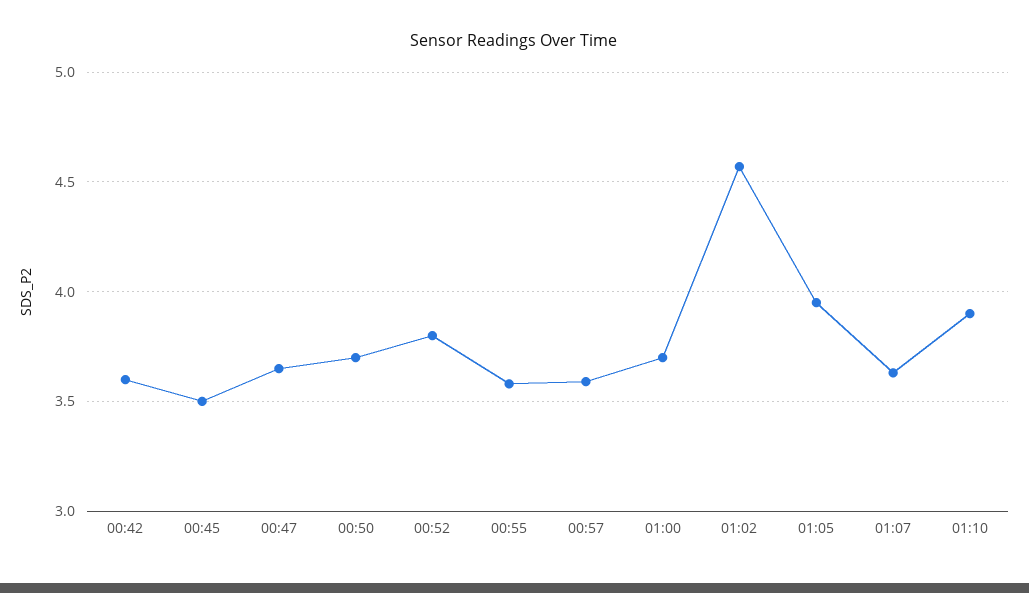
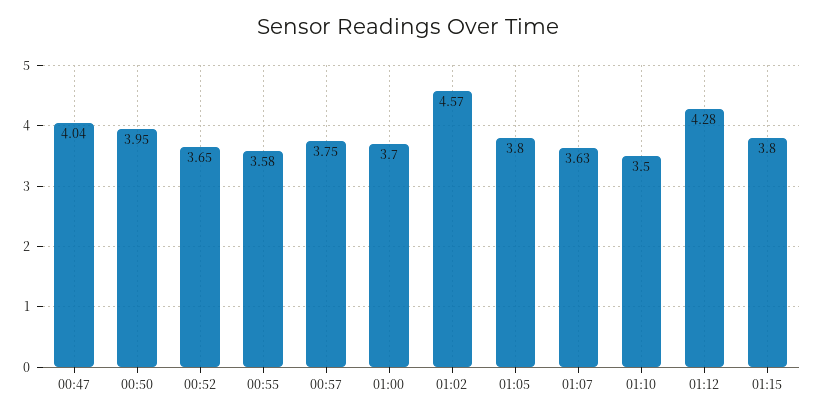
00:42: 3.6 -> none
00:45: 3.5 -> none
00:47: 3.65 -> 4.04
00:50: 3.7 -> 3.95
00:52: 3.8 -> 3.65
00:57: 3.6 -> 3.75
01:05: 3.95 -> 3.8
01:10: 3.9 -> 3.5
01:12: none -> 4.28
01:15: none -> 3.8

